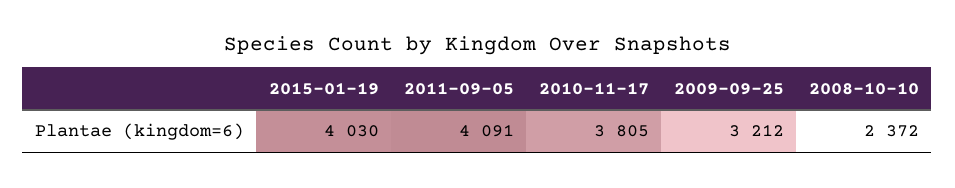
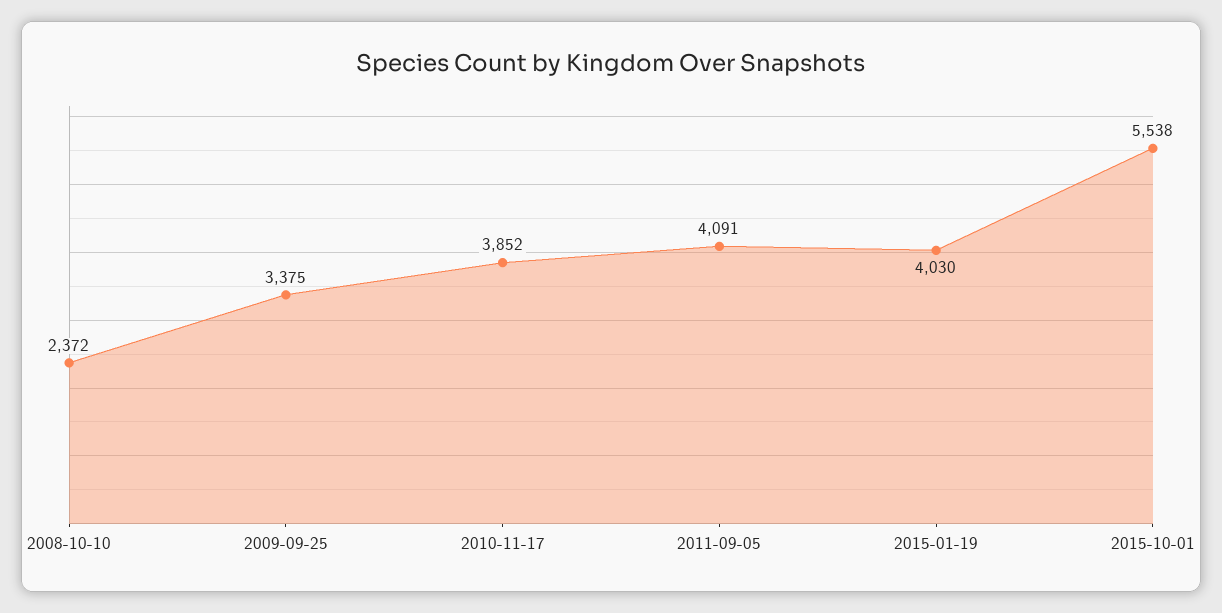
2010-11-17: 3805 -> 3852
2009-09-25: 3212 -> 3375
2015-10-01: none -> 5538

